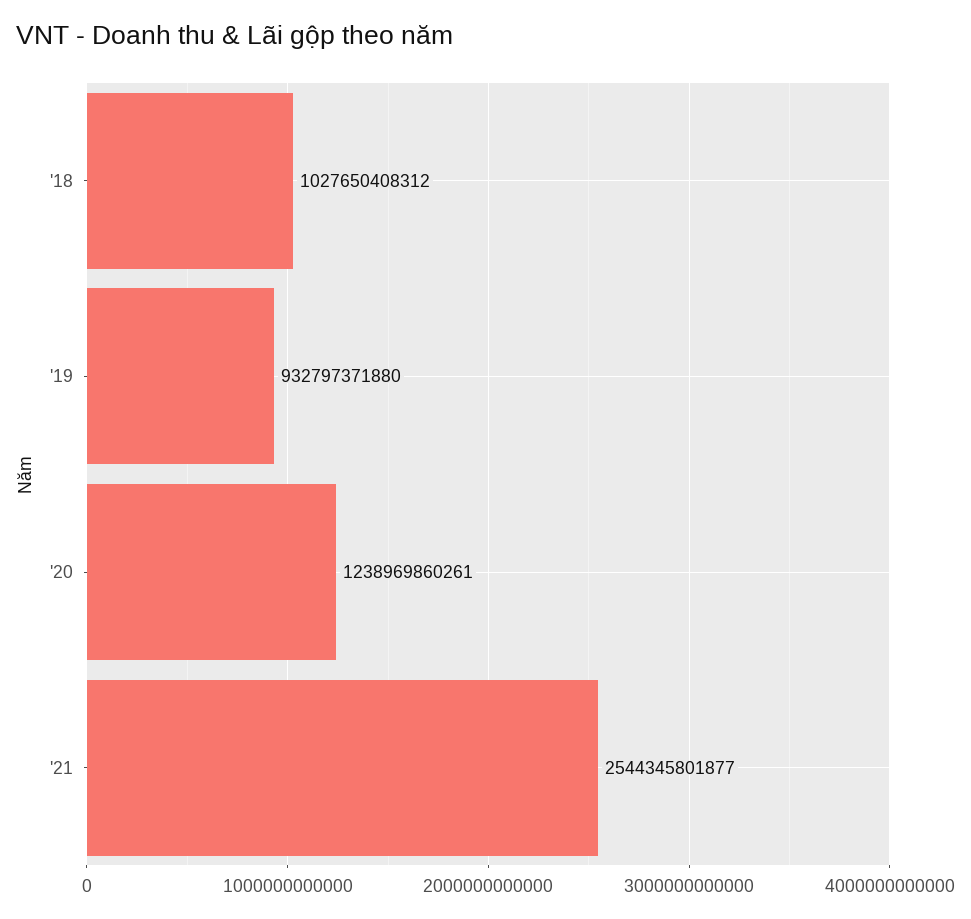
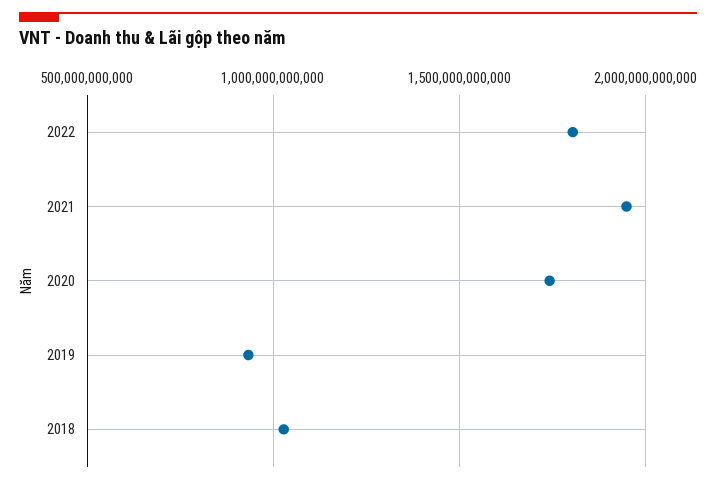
'20: 1238969860261 -> 1750000000000
'21: 2544345801877 -> 1950000000000
2022: none -> 1800000000000

